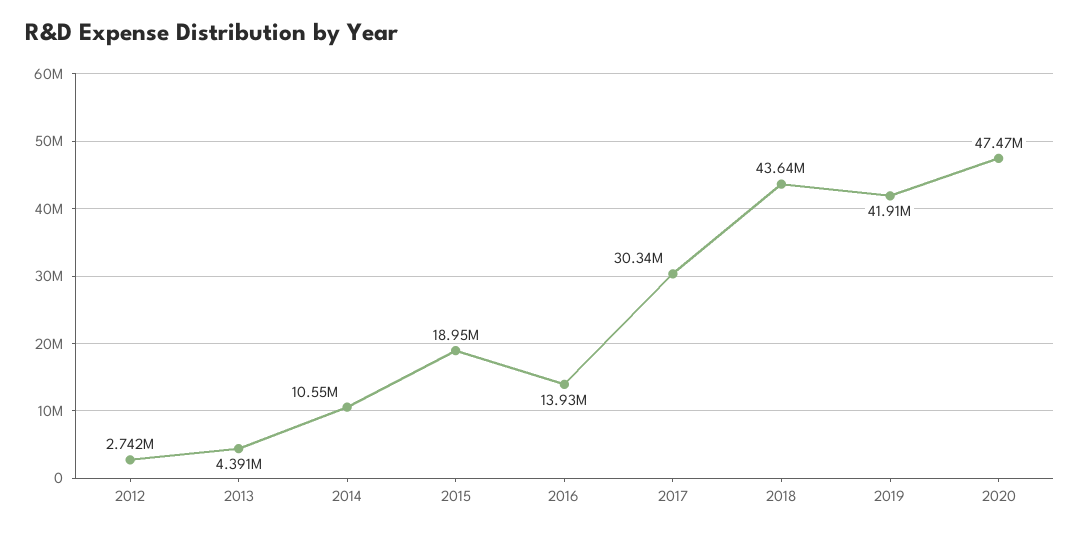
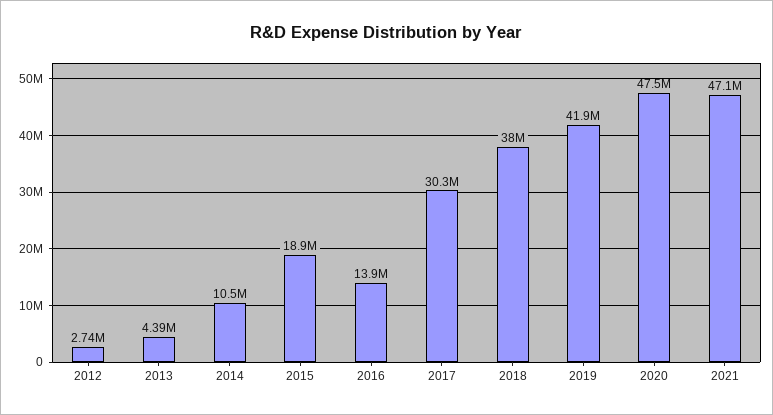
2018: 43640000 -> 38000000
2021: none -> 47100000

